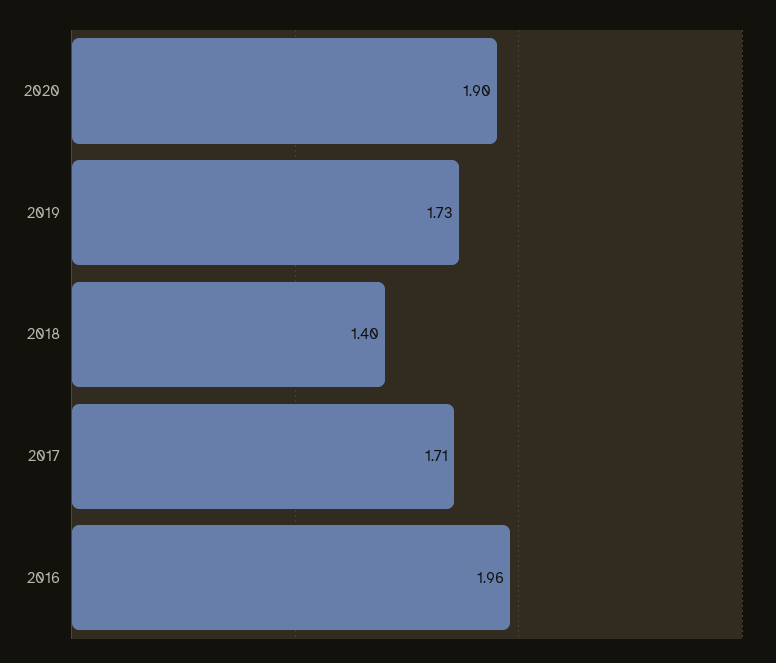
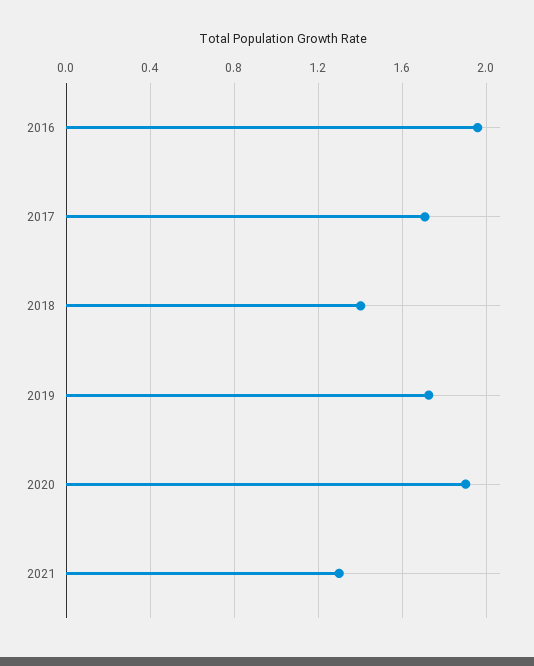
2021: none -> 1.3

